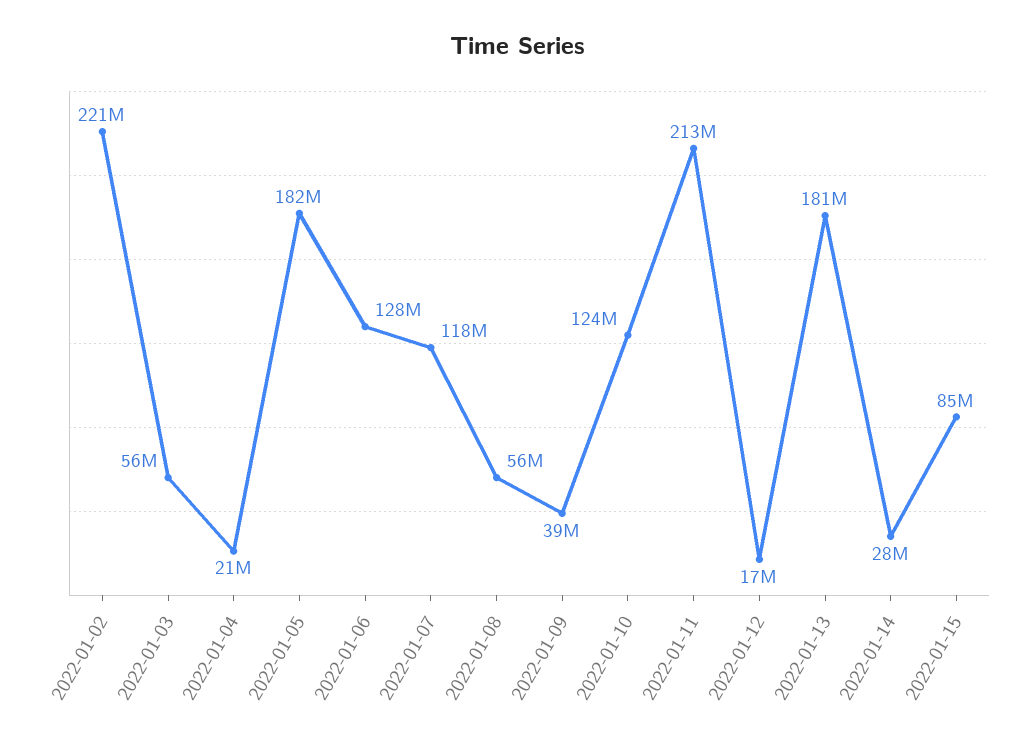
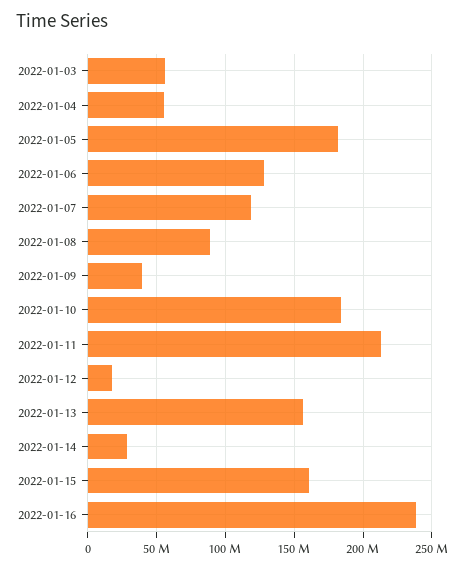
2022-01-02: 221000000 -> none
2022-01-04: 21000000 -> 55000000
2022-01-08: 56000000 -> 90000000
2022-01-10: 124000000 -> 185000000
2022-01-13: 181000000 -> 155000000
2022-01-15: 85000000 -> 160000000
2022-01-16: none -> 240000000

